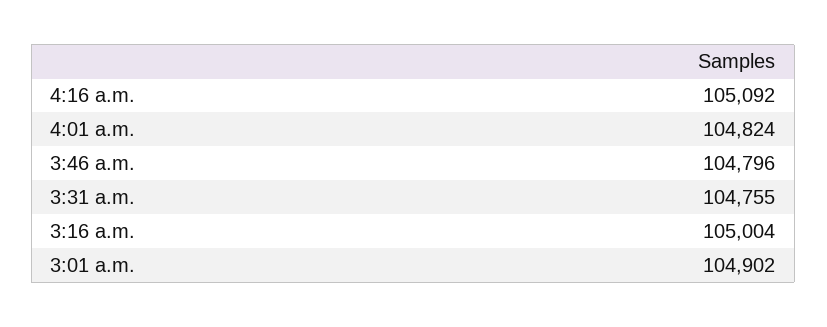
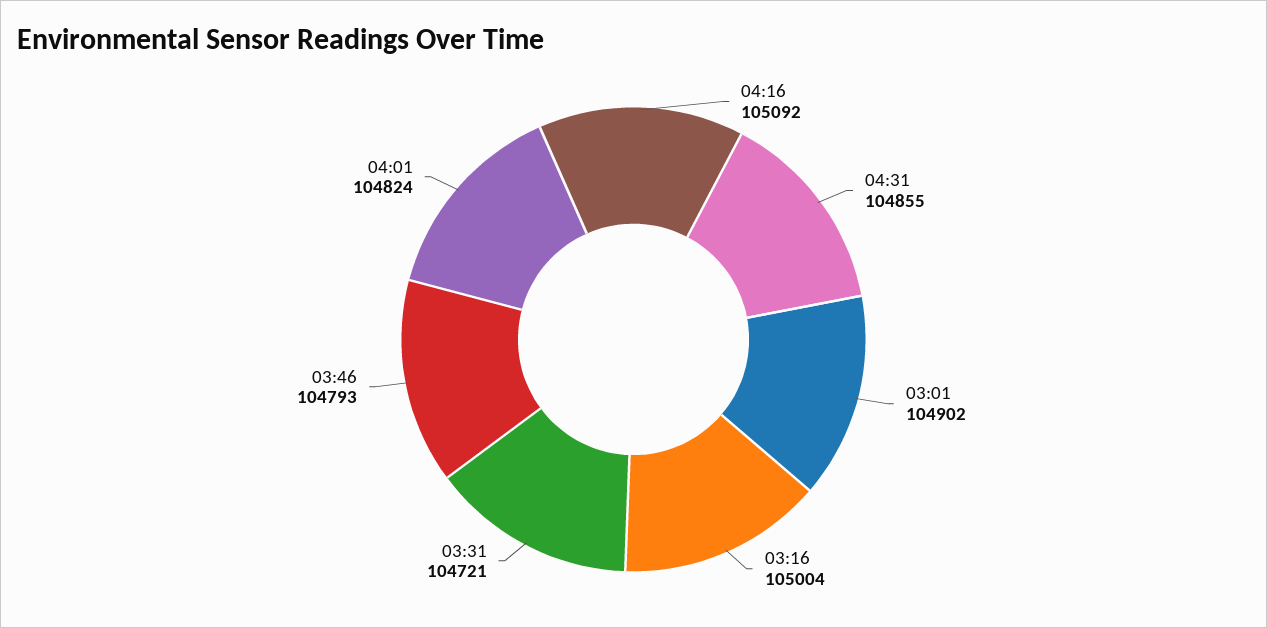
3:46 a.m.: 104796 -> 104793
3:31 a.m.: 104755 -> 104721
04:31: none -> 104855

